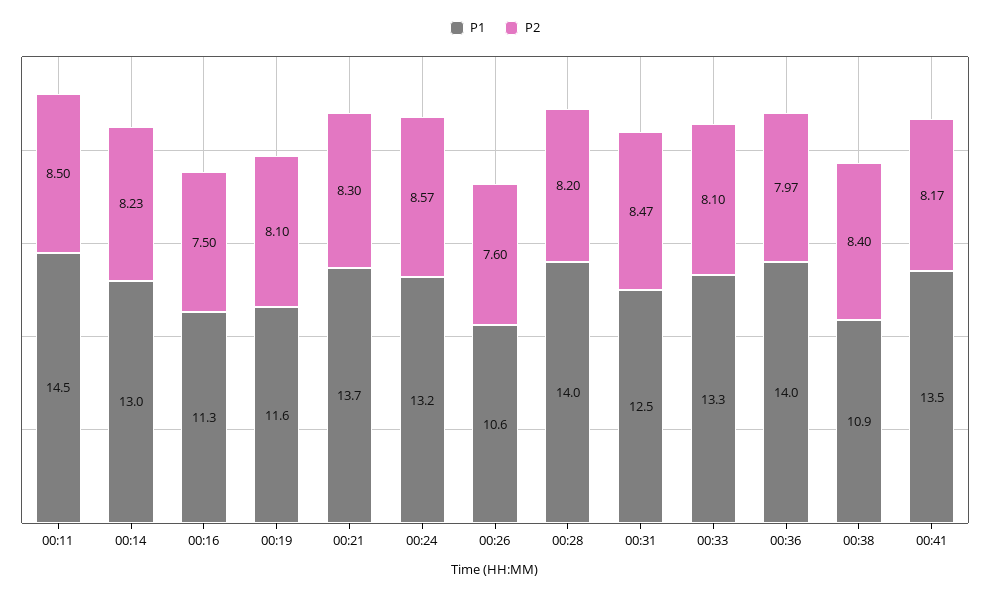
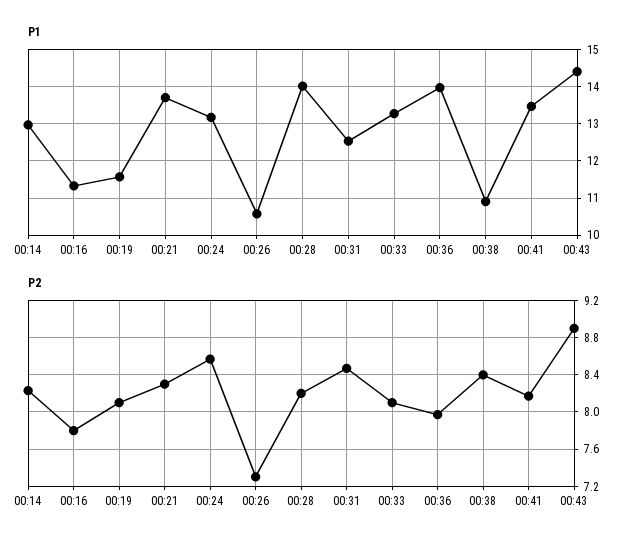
P1, 00:11: 14.5 -> none
P2, 00:11: 8.5 -> none
P2, 00:16: 7.5 -> 7.8
P2, 00:26: 7.6 -> 7.3
P1, 00:43: none -> 14.4
P2, 00:43: none -> 8.9

